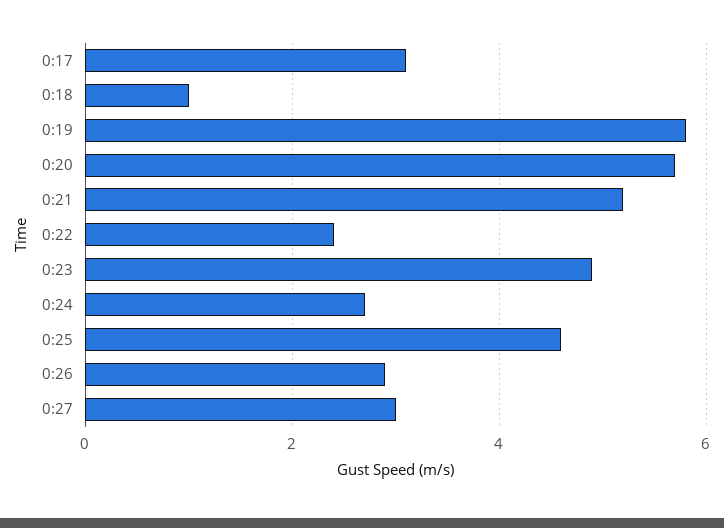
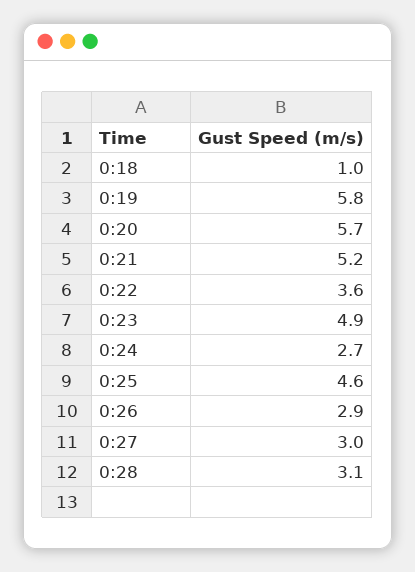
0:17: 3 -> none
0:22: 2.5 -> 3.6
0:28: none -> 3.1

